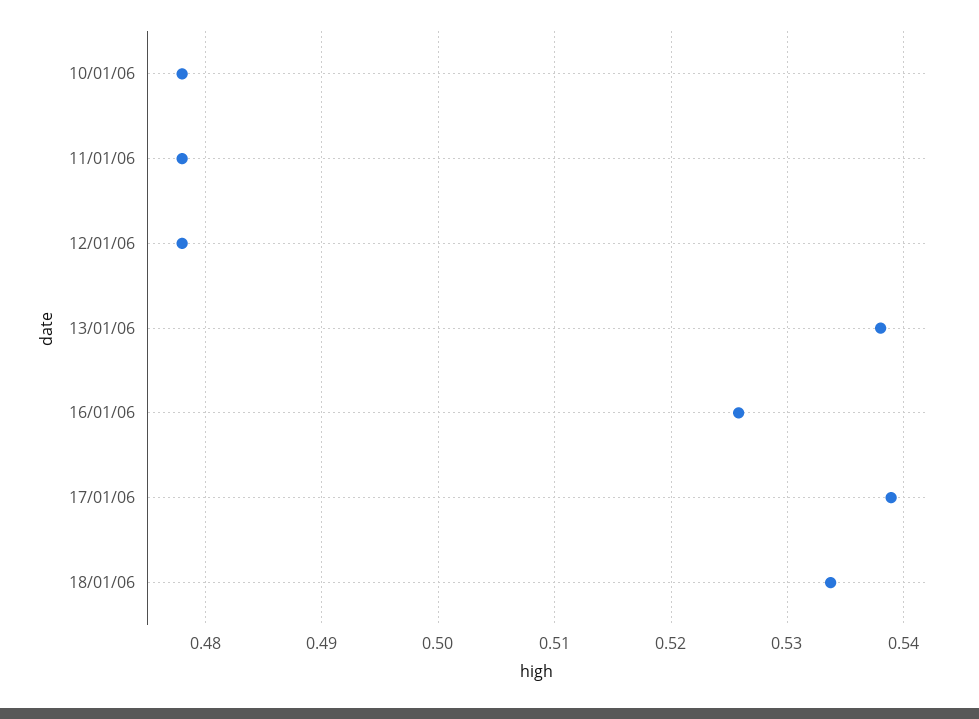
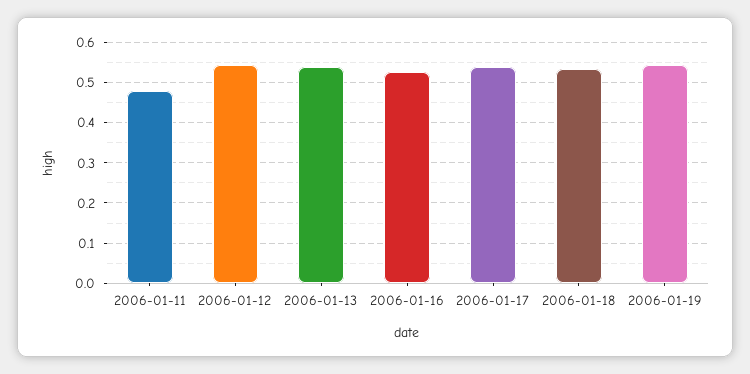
10/01/06: 0.478 -> none
12/01/06: 0.478 -> 0.54
2006-01-19: none -> 0.54

